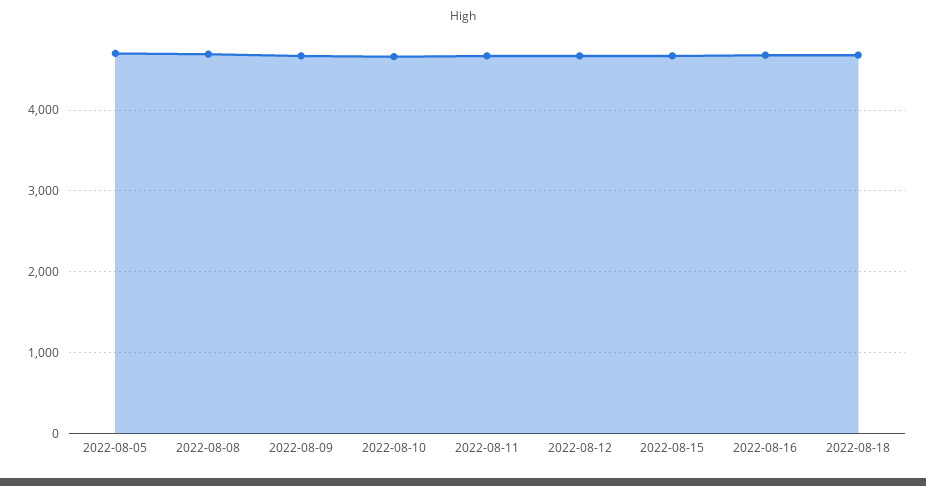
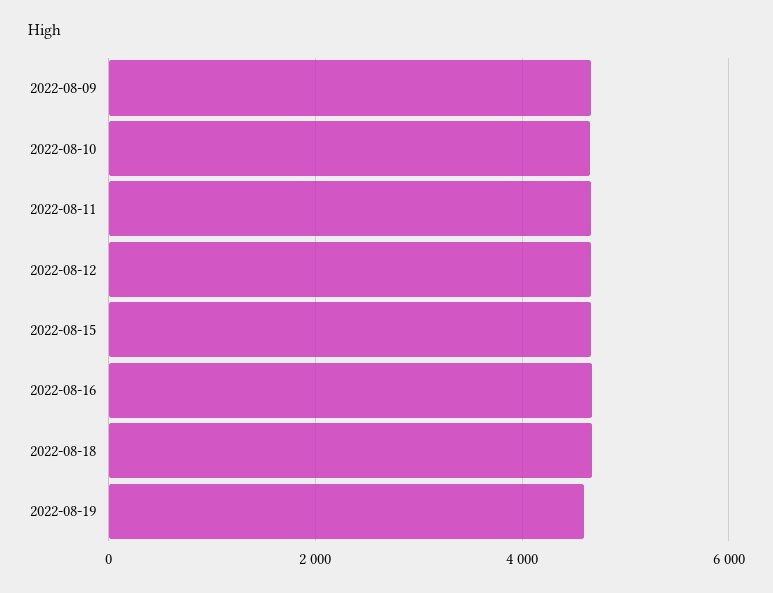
2022-08-05: 4700 -> none
2022-08-08: 4700 -> none
2022-08-19: none -> 4600

